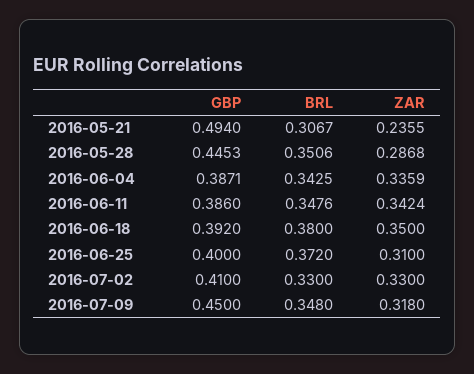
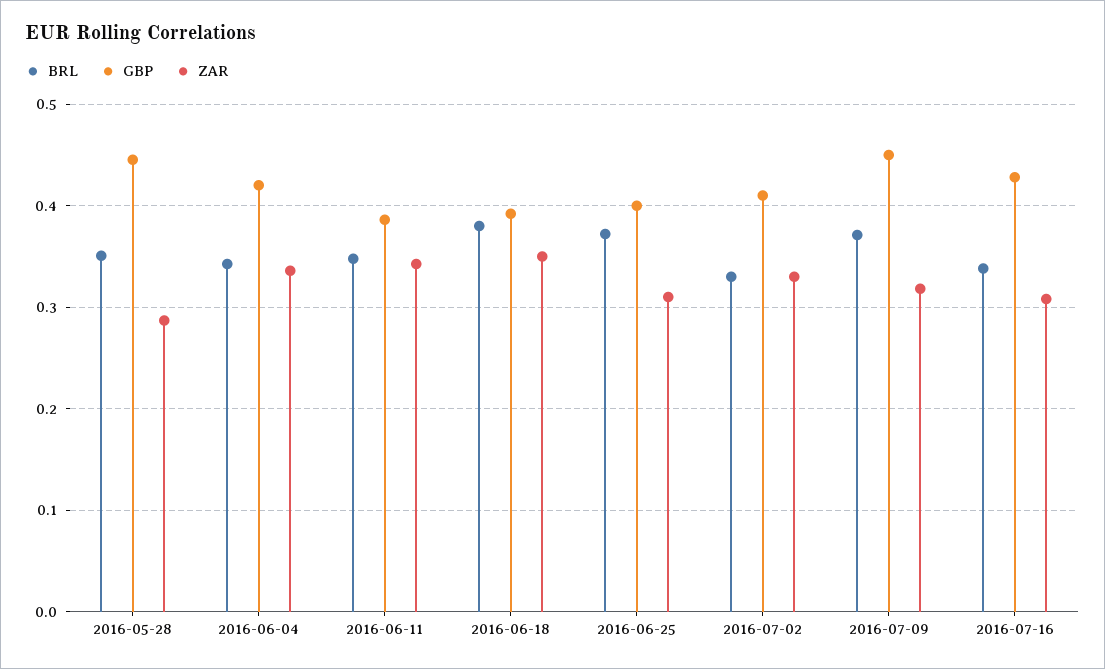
GBP, 2016-05-21: 0.494 -> none
BRL, 2016-05-21: 0.3067 -> none
ZAR, 2016-05-21: 0.2355 -> none
GBP, 2016-06-04: 0.3871 -> 0.42
BRL, 2016-07-09: 0.348 -> 0.37
BRL, 2016-07-16: none -> 0.34
GBP, 2016-07-16: none -> 0.43
ZAR, 2016-07-16: none -> 0.31

